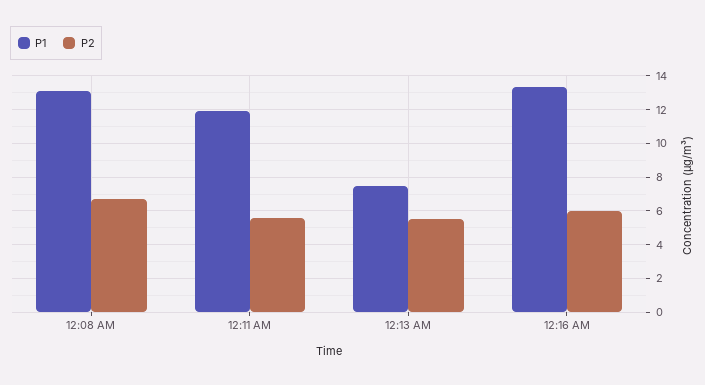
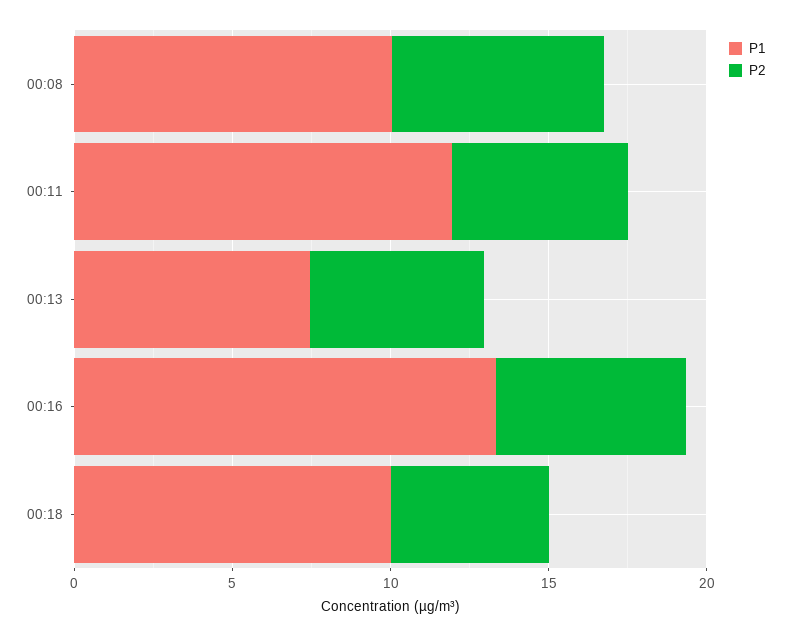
P1, 12:08 AM: 13 -> 10
P1, 00:18: none -> 10
P2, 00:18: none -> 5

